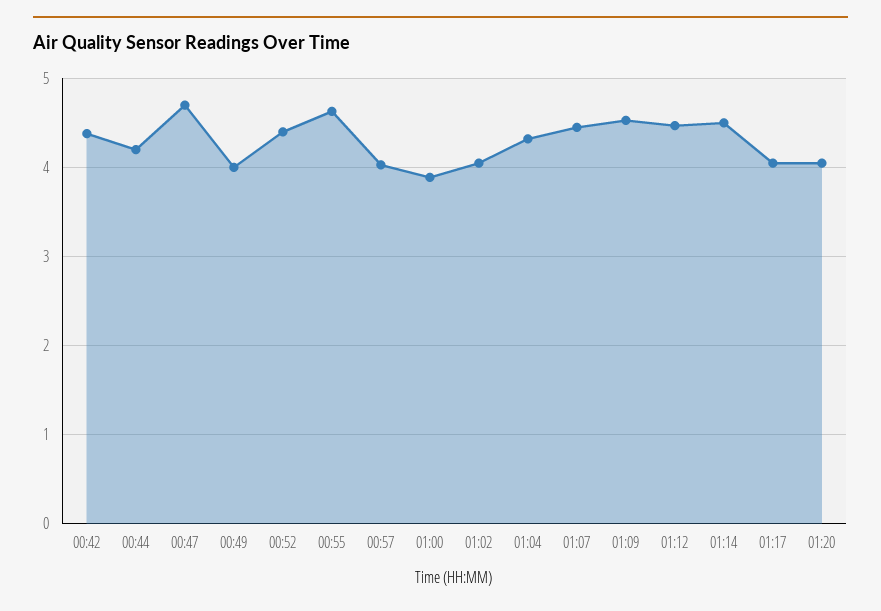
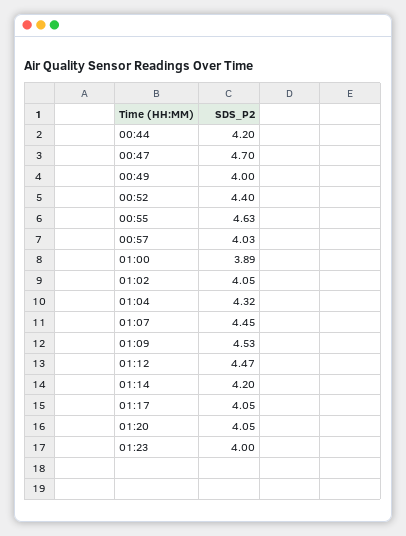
00:42: 4.4 -> none
01:14: 4.5 -> 4.2
01:23: none -> 4

